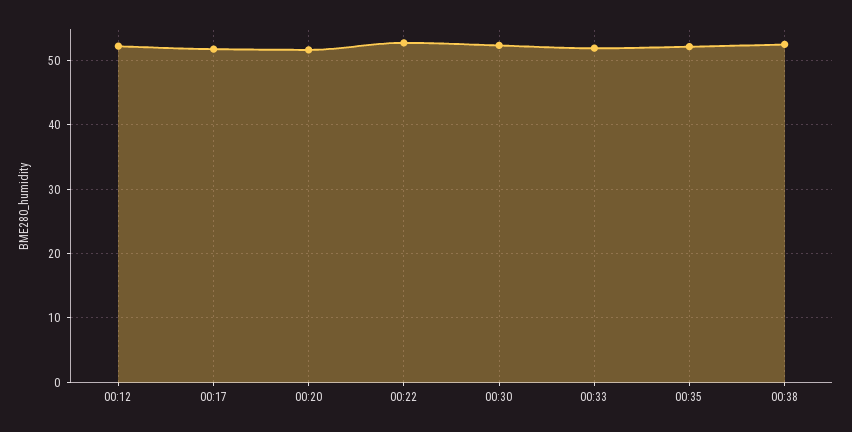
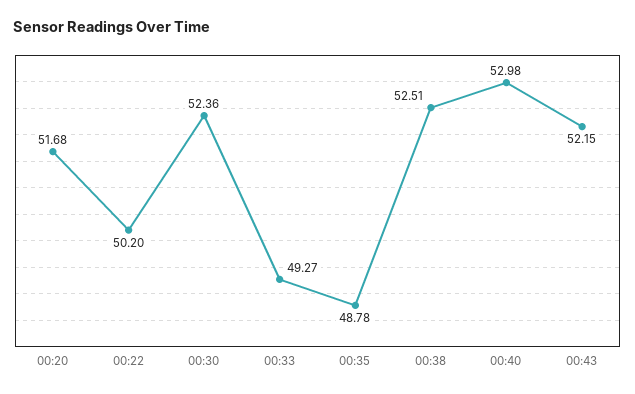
00:12: 52 -> none
00:17: 52 -> none
00:22: 53 -> 50.2
00:33: 52 -> 49.27
00:35: 52 -> 48.78
00:40: none -> 52.98
00:43: none -> 52.15

